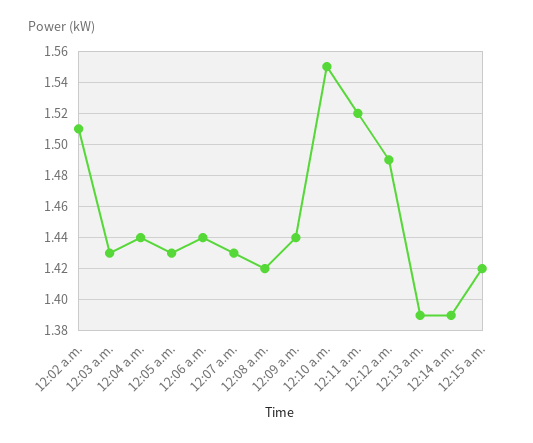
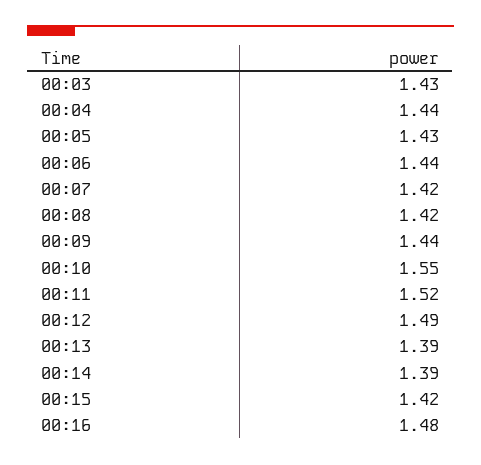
12:02 a.m.: 1.51 -> none
12:07 a.m.: 1.43 -> 1.42
00:16: none -> 1.48

